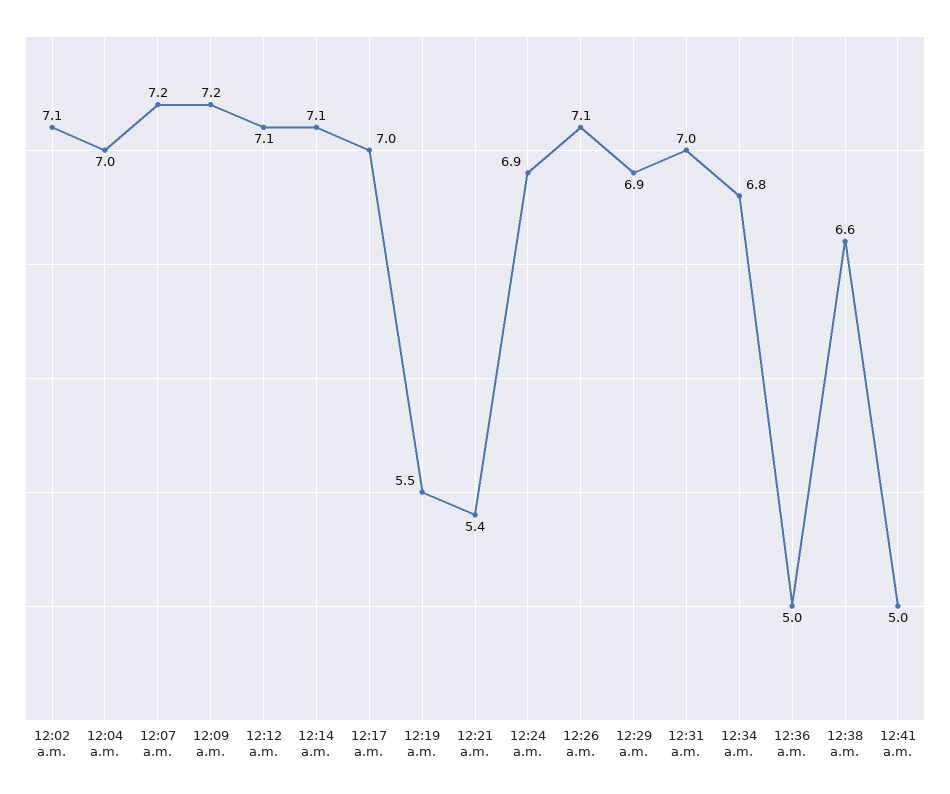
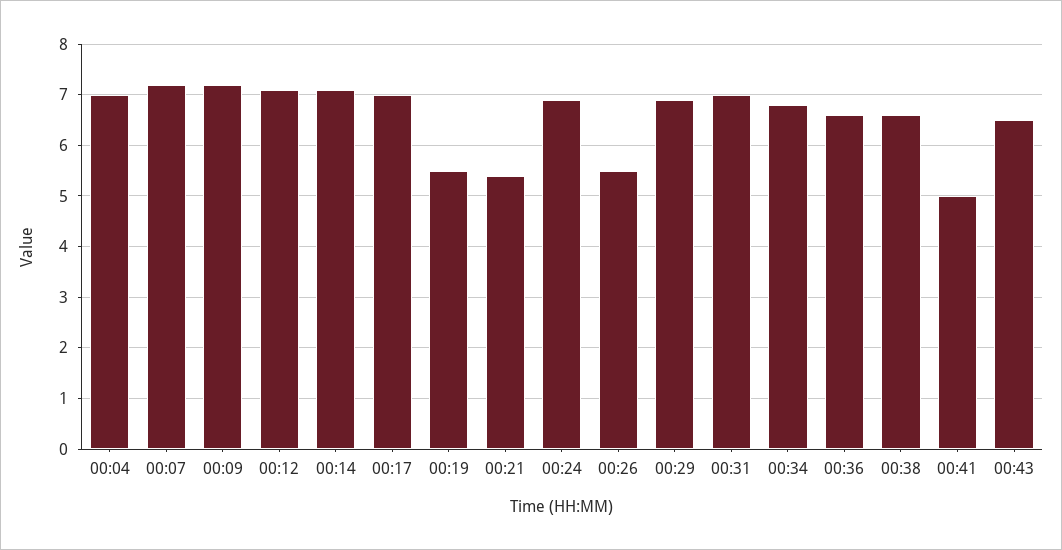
12:02 a.m.: 7.1 -> none
12:26 a.m.: 7.1 -> 5.5
12:36 a.m.: 5 -> 6.5
00:43: none -> 6.5

